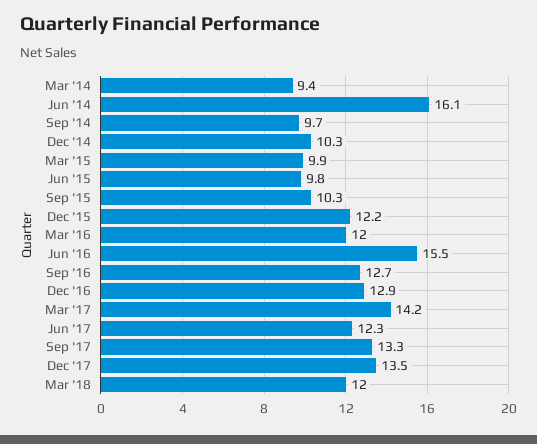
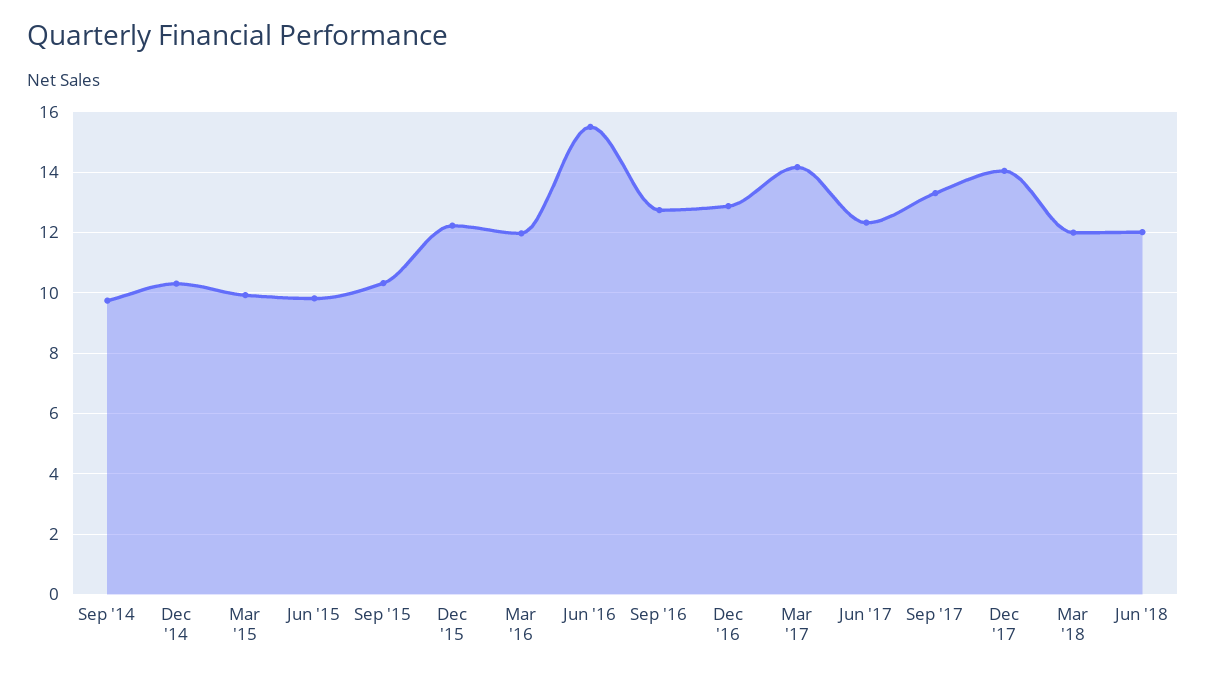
Mar '14: 9.4 -> none
Jun '14: 16.1 -> none
Dec '17: 13.5 -> 14
Jun '18: none -> 12

